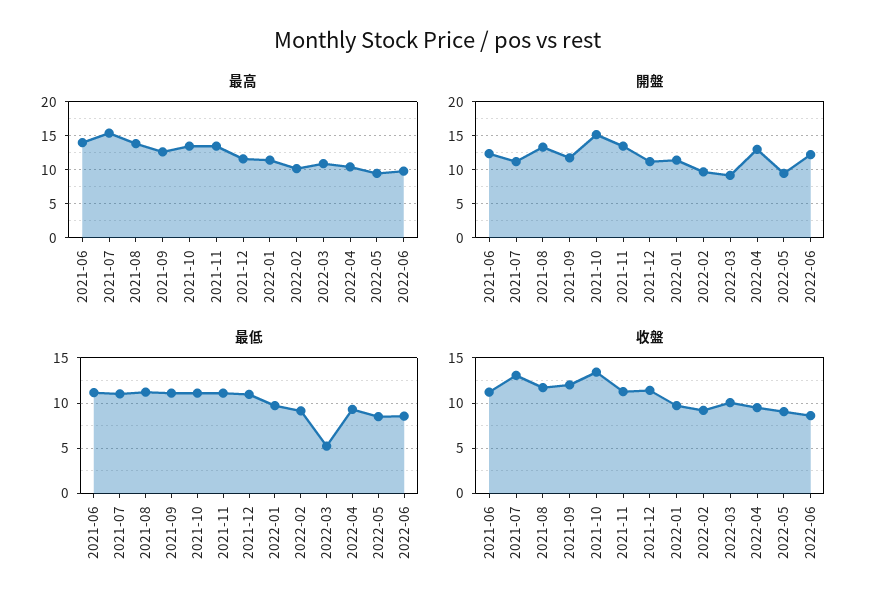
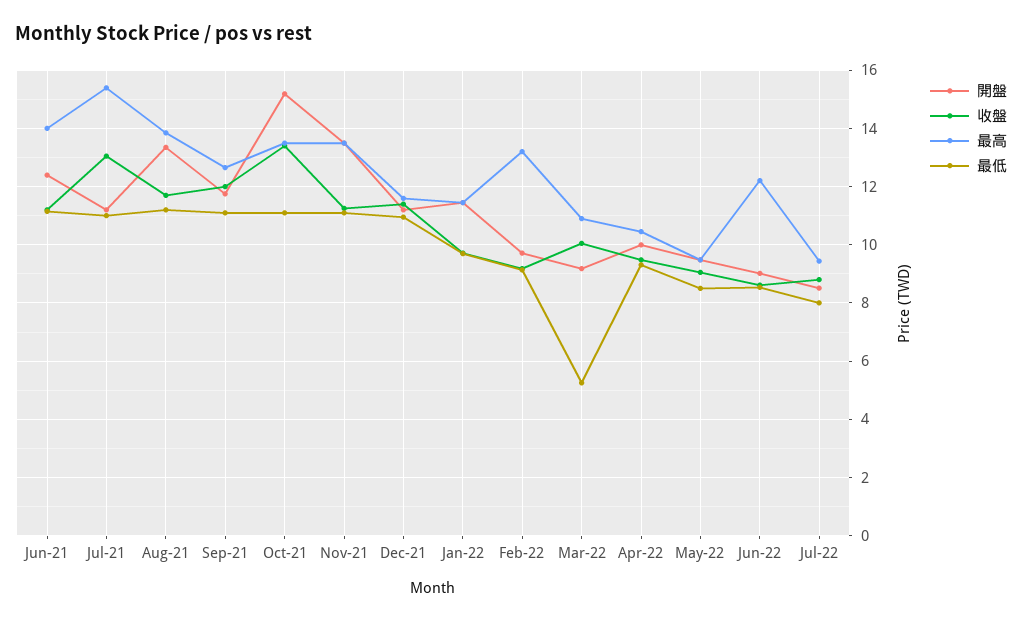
最高, 2022-02: 10 -> 13.25
最高, 2022-06: 10 -> 12.25
開盤, 2022-04: 13 -> 10
開盤, 2022-06: 12 -> 9
開盤, Jul-22: none -> 8.5
收盤, Jul-22: none -> 8.75
最高, Jul-22: none -> 9.5
最低, Jul-22: none -> 8

